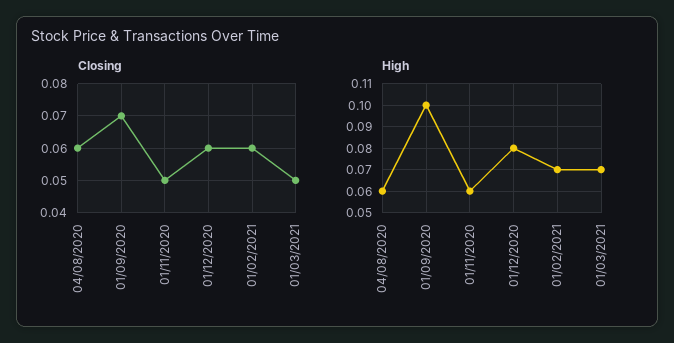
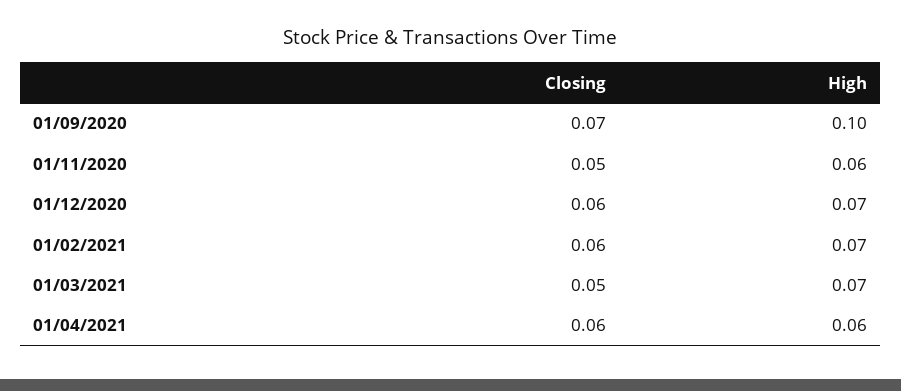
Closing, 04/08/2020: 0.06 -> none
High, 04/08/2020: 0.06 -> none
High, 01/12/2020: 0.08 -> 0.07
Closing, 01/04/2021: none -> 0.06
High, 01/04/2021: none -> 0.06

